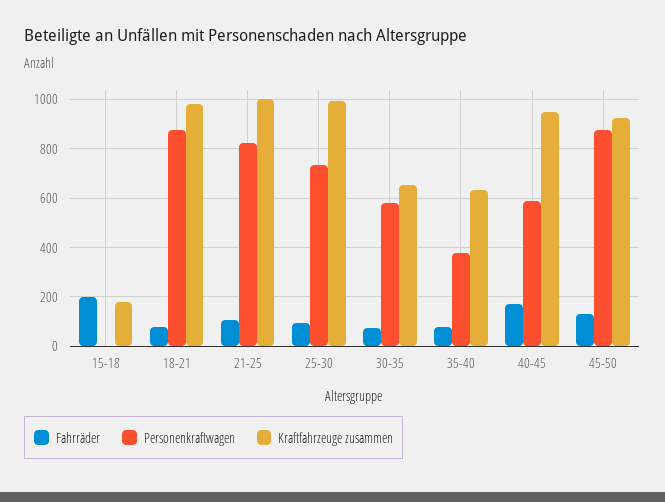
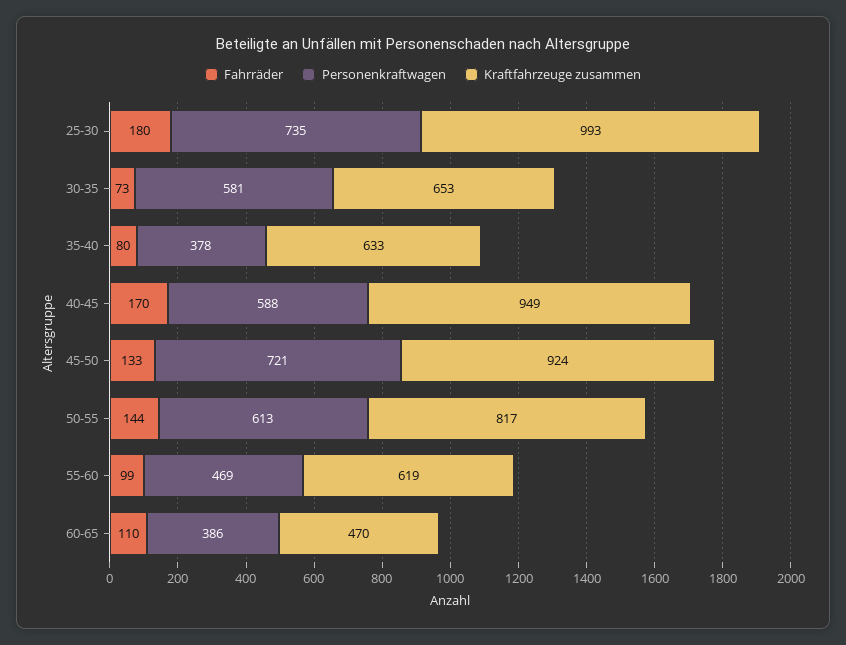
Fahrräder, 15-18: 200 -> none
Personenkraftwagen, 15-18: 0 -> none
Kraftfahrzeuge zusammen, 15-18: 175 -> none
Fahrräder, 18-21: 75 -> none
Personenkraftwagen, 18-21: 875 -> none
Kraftfahrzeuge zusammen, 18-21: 975 -> none
Fahrräder, 21-25: 100 -> none
Personenkraftwagen, 21-25: 825 -> none
Kraftfahrzeuge zusammen, 21-25: 1000 -> none
Fahrräder, 25-30: 100 -> 180
Personenkraftwagen, 45-50: 875 -> 721
Fahrräder, 50-55: none -> 144
Personenkraftwagen, 50-55: none -> 613
Kraftfahrzeuge zusammen, 50-55: none -> 817
Fahrräder, 55-60: none -> 99
Personenkraftwagen, 55-60: none -> 469
Kraftfahrzeuge zusammen, 55-60: none -> 619
Fahrräder, 60-65: none -> 110
Personenkraftwagen, 60-65: none -> 386
Kraftfahrzeuge zusammen, 60-65: none -> 470

